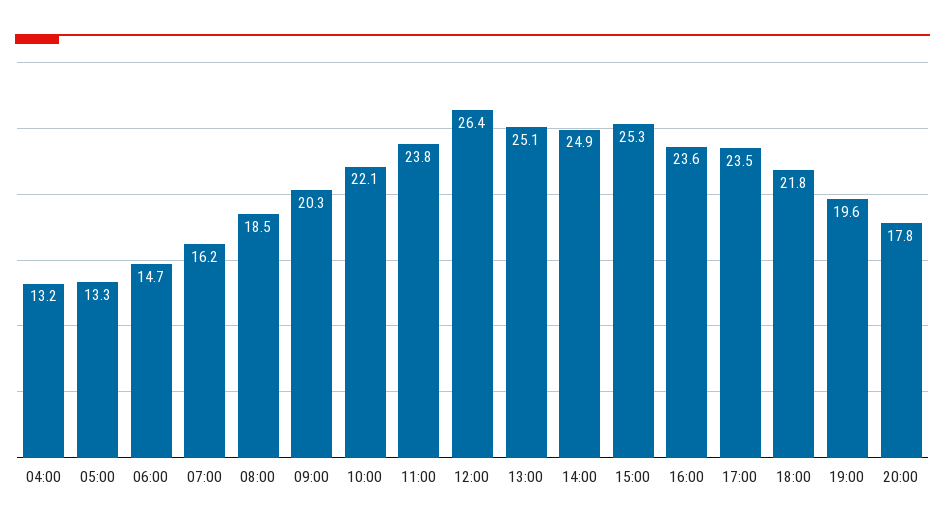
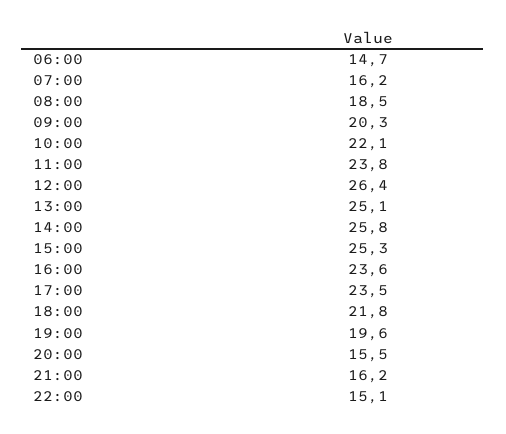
04:00: 13.2 -> none
05:00: 13.3 -> none
14:00: 24.9 -> 25.8
20:00: 17.8 -> 15.5
21:00: none -> 16.2
22:00: none -> 15.1

